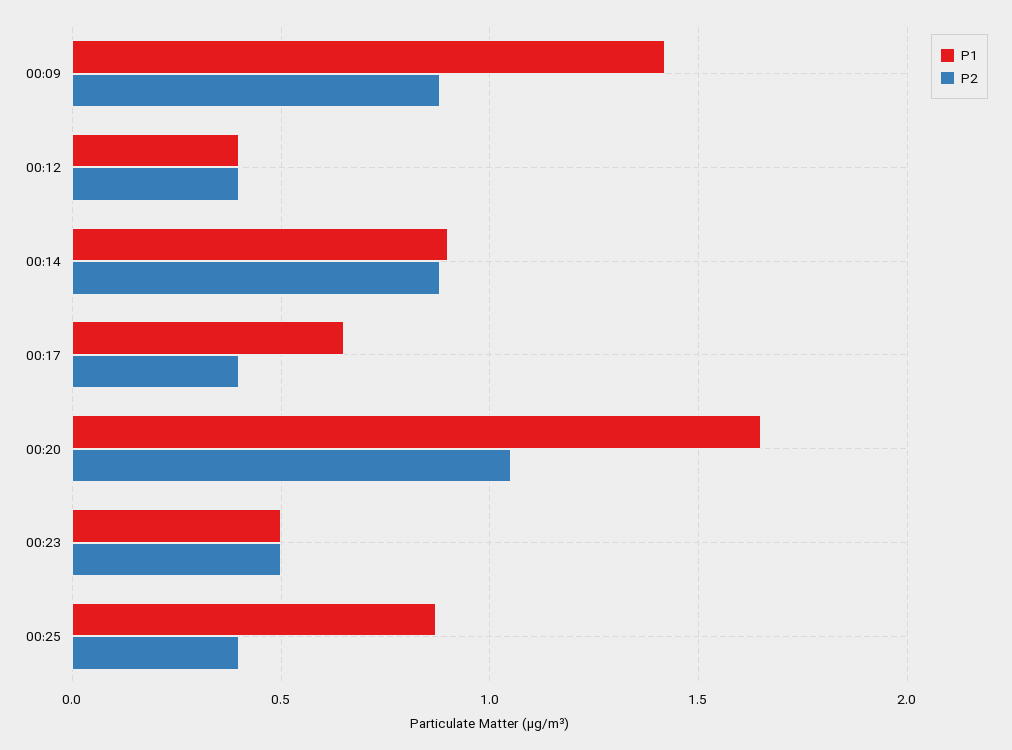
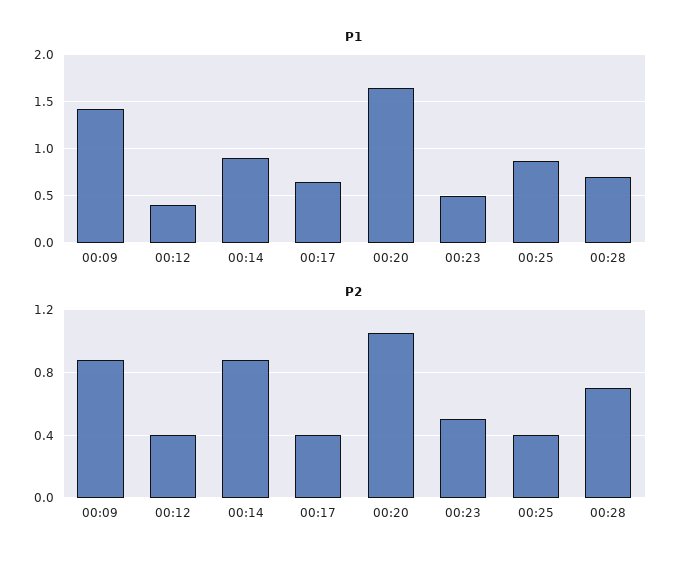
P1, 00:28: none -> 0.7
P2, 00:28: none -> 0.7

